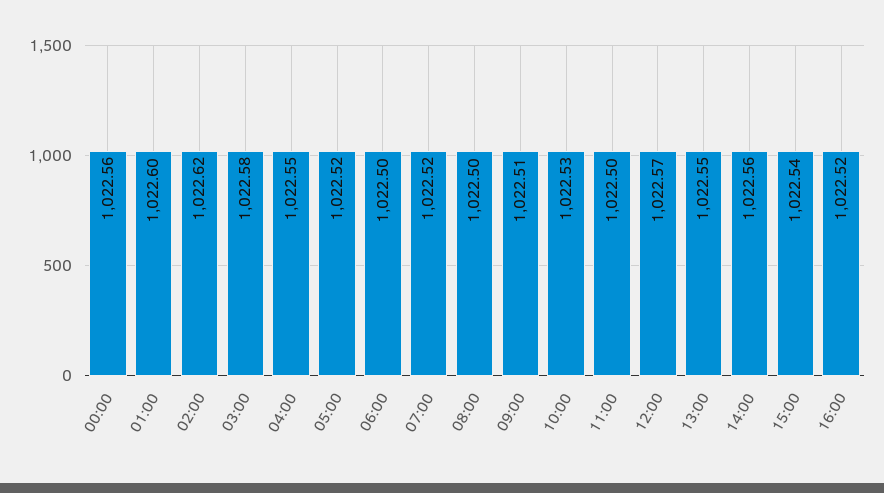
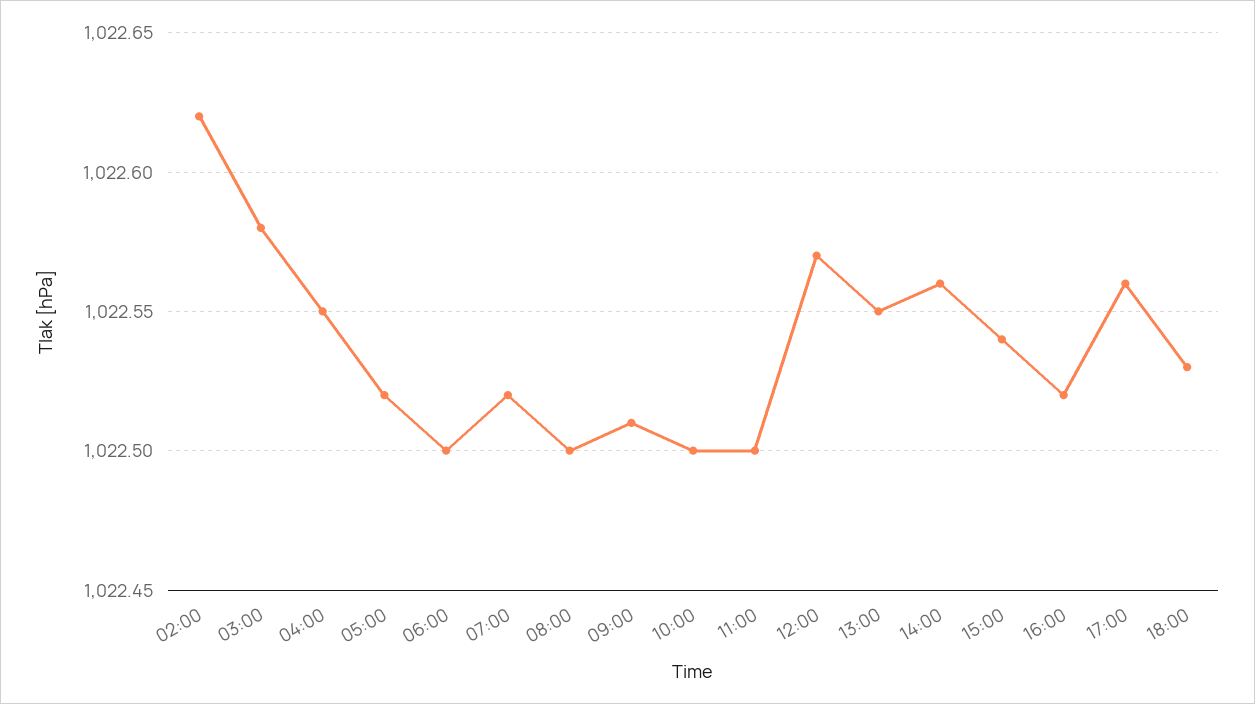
00:00: 1022.56 -> none
01:00: 1022.6 -> none
10:00: 1022.53 -> 1022.5
17:00: none -> 1022.56
18:00: none -> 1022.53

